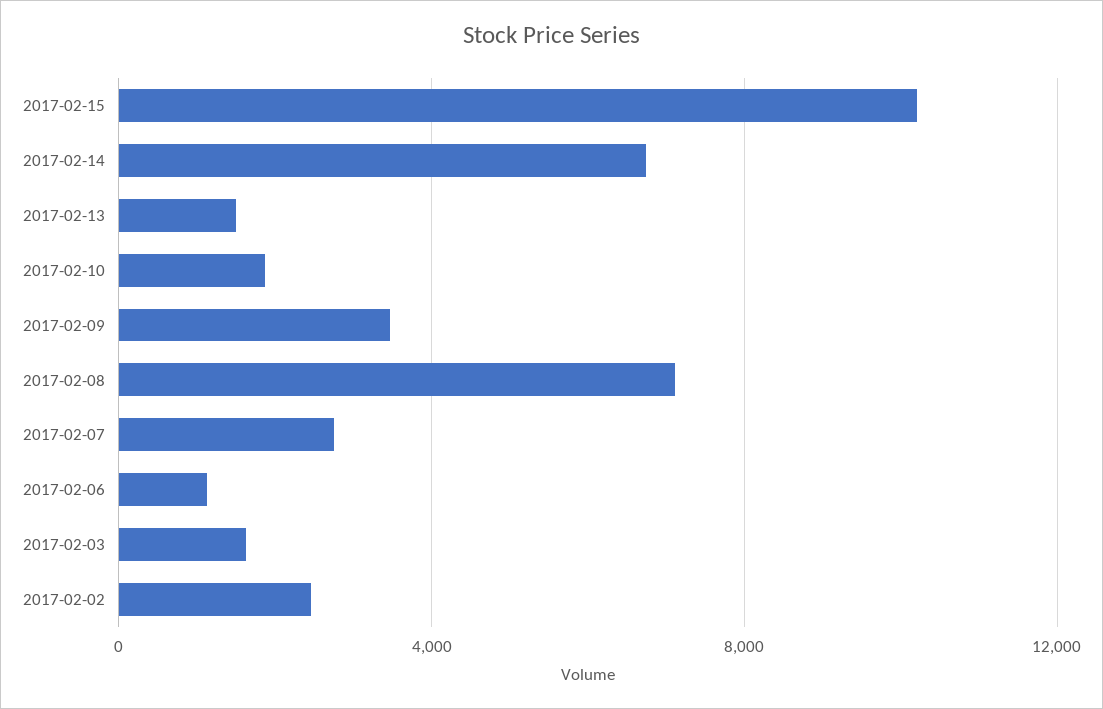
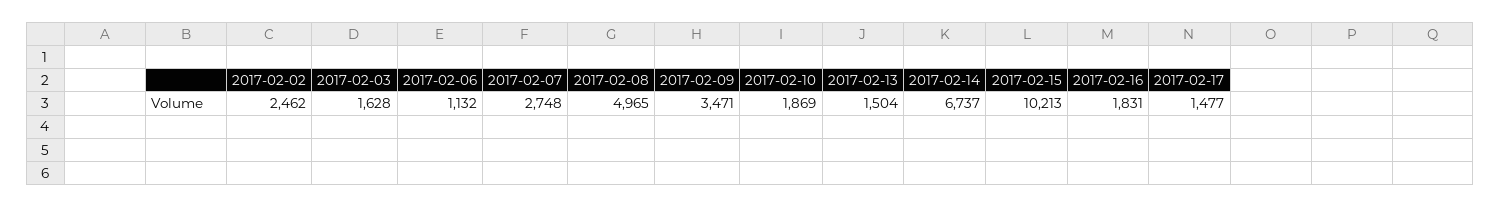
2017-02-08: 7000 -> 4965
2017-02-16: none -> 1831
2017-02-17: none -> 1477

